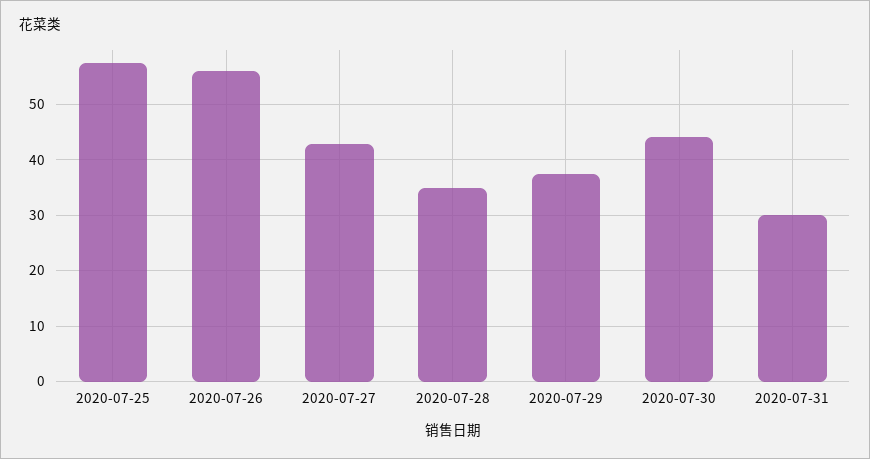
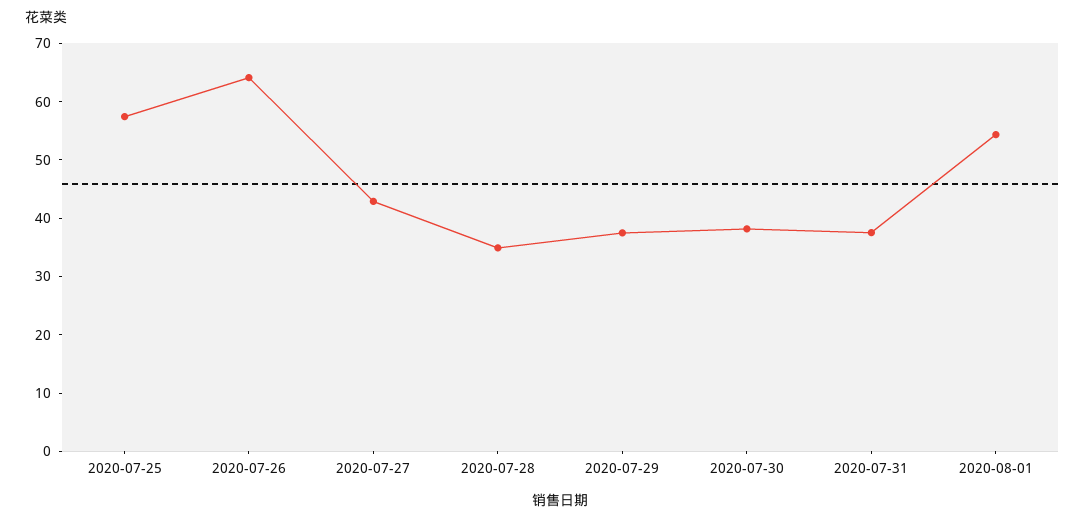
2020-07-26: 56 -> 64
2020-07-30: 44 -> 38
2020-07-31: 30 -> 38
2020-08-01: none -> 54

